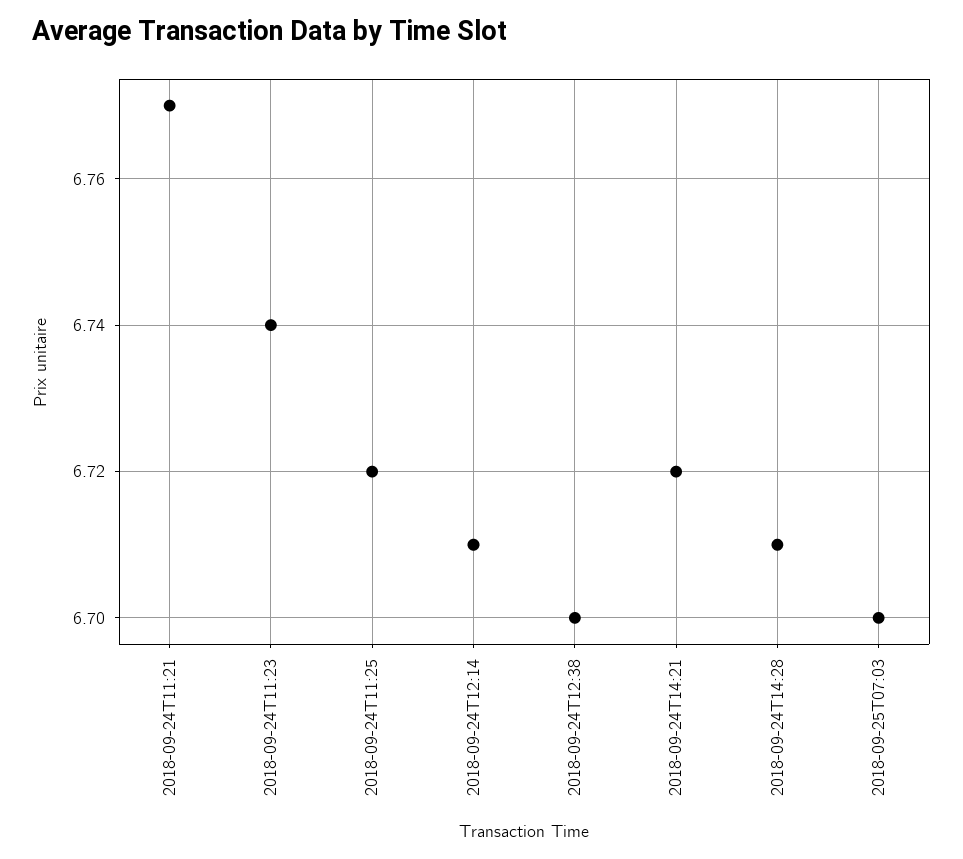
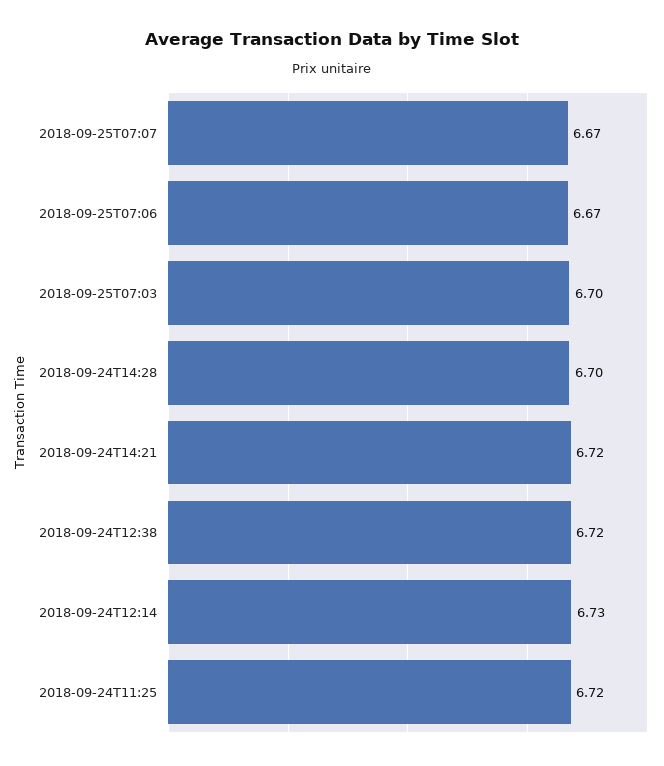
2018-09-24T11:21: 6.77 -> none
2018-09-24T11:23: 6.74 -> none
2018-09-24T12:14: 6.71 -> 6.73
2018-09-24T12:38: 6.7 -> 6.72
2018-09-24T14:28: 6.71 -> 6.7
2018-09-25T07:07: none -> 6.67
2018-09-25T07:06: none -> 6.67

